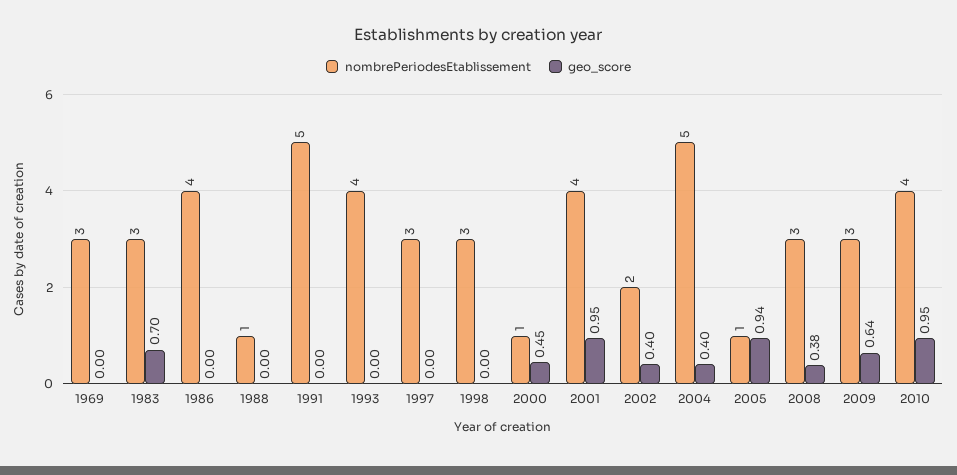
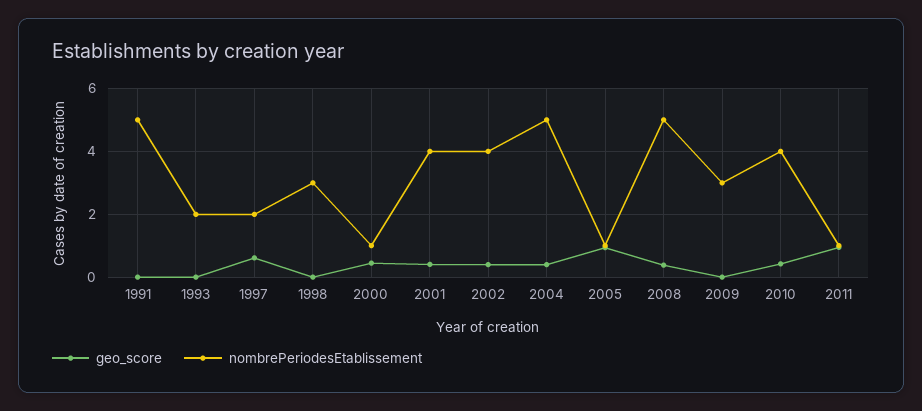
nombrePeriodesEtablissement, 1969: 3 -> none
geo_score, 1969: 0 -> none
nombrePeriodesEtablissement, 1983: 3 -> none
geo_score, 1983: 0.7 -> none
nombrePeriodesEtablissement, 1986: 4 -> none
geo_score, 1986: 0 -> none
nombrePeriodesEtablissement, 1988: 1 -> none
geo_score, 1988: 0 -> none
nombrePeriodesEtablissement, 1993: 4 -> 2
nombrePeriodesEtablissement, 1997: 3 -> 2
geo_score, 1997: 0 -> 0.6
geo_score, 2001: 0.95 -> 0.4
nombrePeriodesEtablissement, 2002: 2 -> 4
nombrePeriodesEtablissement, 2008: 3 -> 5
geo_score, 2009: 0.64 -> 0
geo_score, 2010: 0.95 -> 0.4
geo_score, 2011: none -> 1
nombrePeriodesEtablissement, 2011: none -> 1

